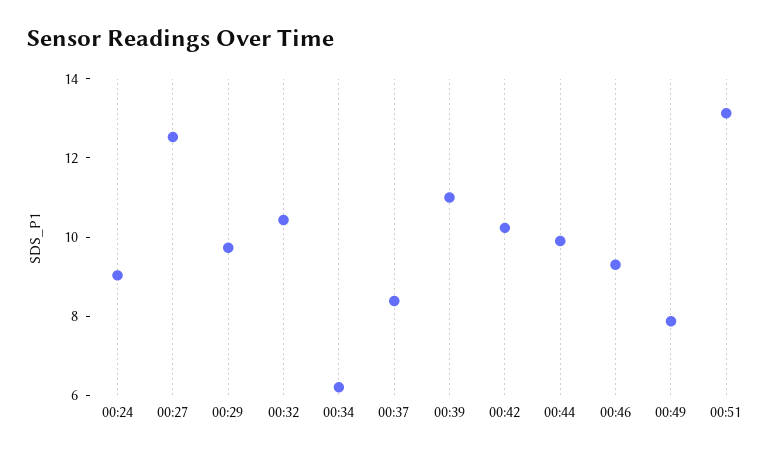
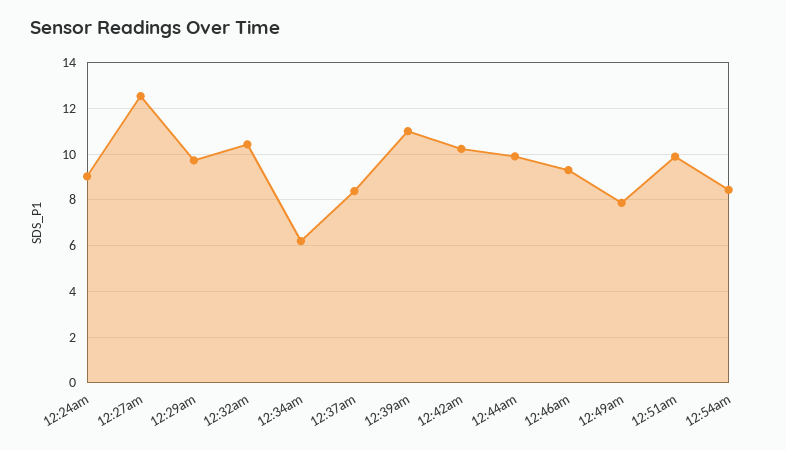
00:51: 13 -> 10
12:54am: none -> 8.5

